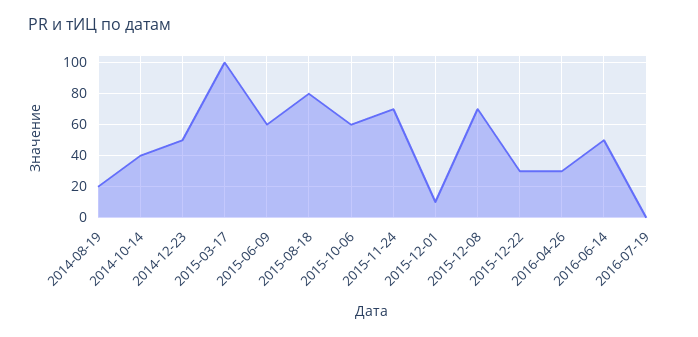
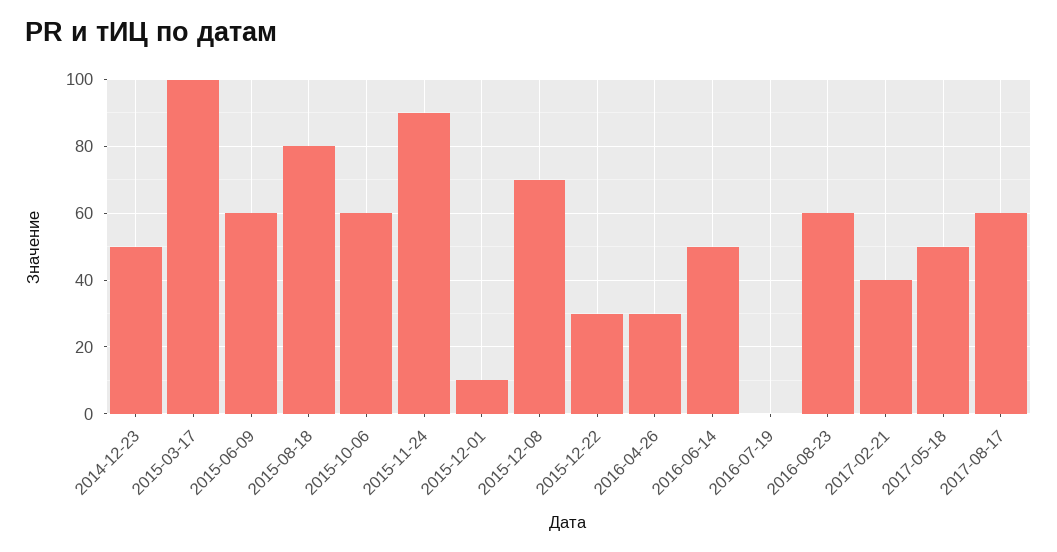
2014-08-19: 20 -> none
2014-10-14: 40 -> none
2015-11-24: 70 -> 90
2016-08-23: none -> 60
2017-02-21: none -> 40
2017-05-18: none -> 50
2017-08-17: none -> 60

